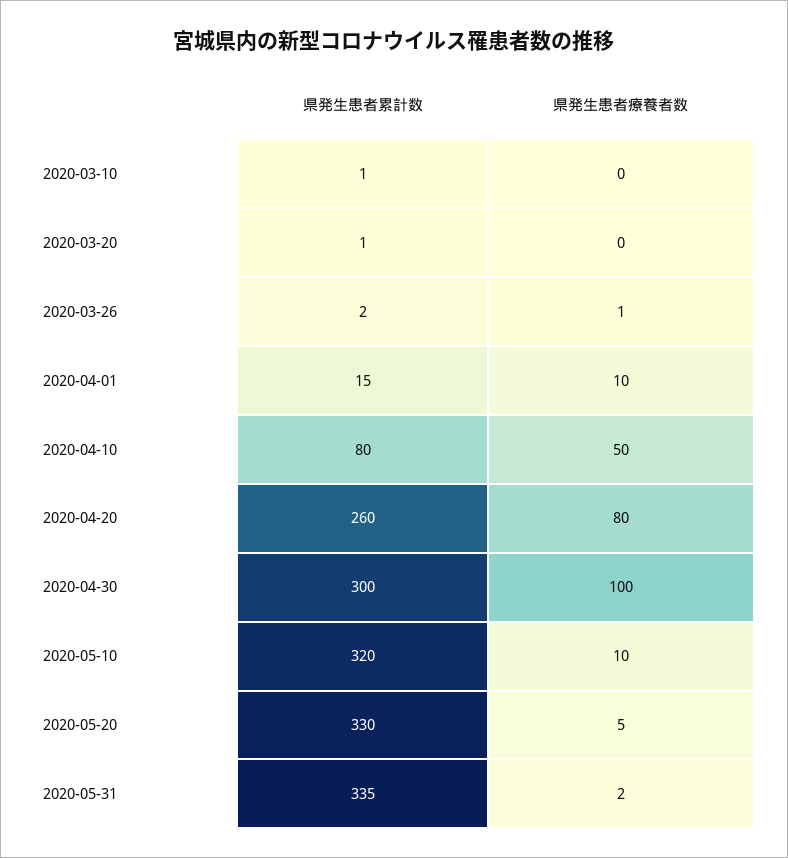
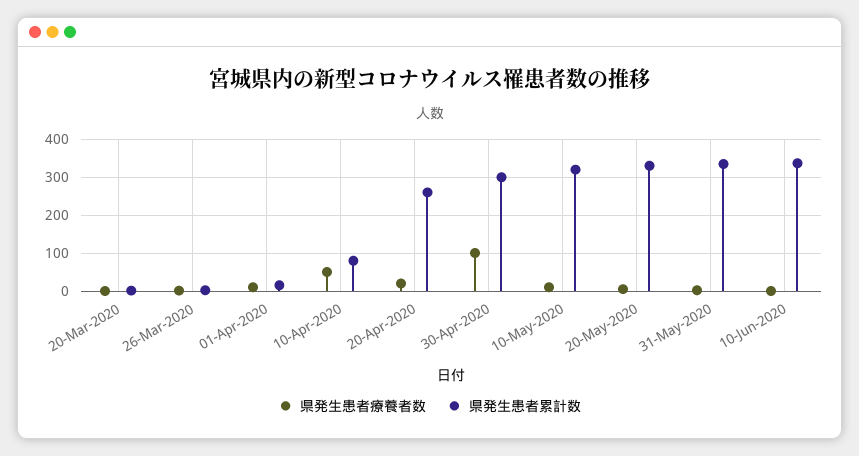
県発生患者累計数, 2020-03-10: 1 -> none
県発生患者療養者数, 2020-03-10: 0 -> none
県発生患者療養者数, 2020-04-20: 80 -> 20
県発生患者療養者数, 10-Jun-2020: none -> 0
県発生患者累計数, 10-Jun-2020: none -> 340

